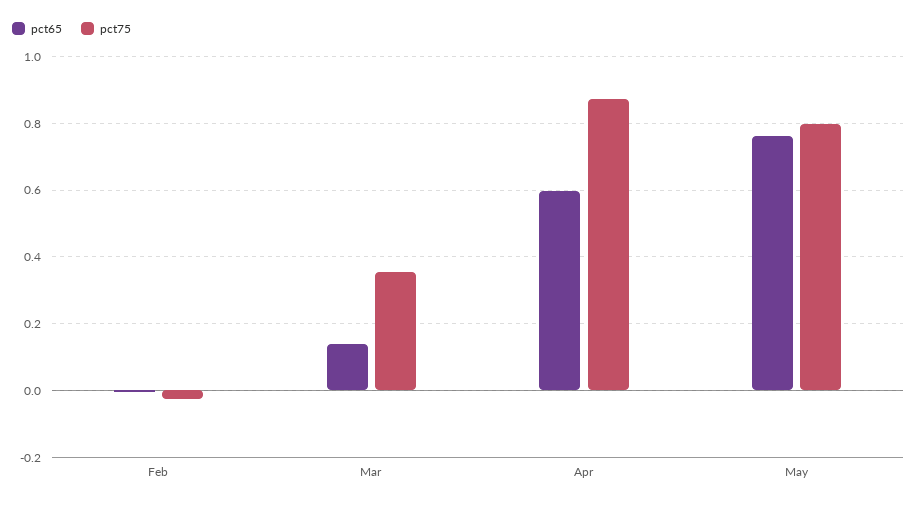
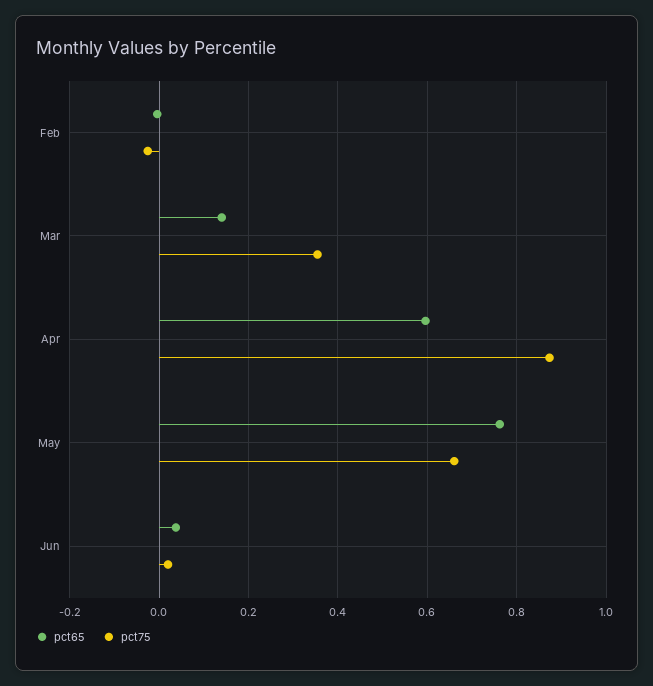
pct75, May: 0.8 -> 0.66
pct65, Jun: none -> 0.04
pct75, Jun: none -> 0.02

